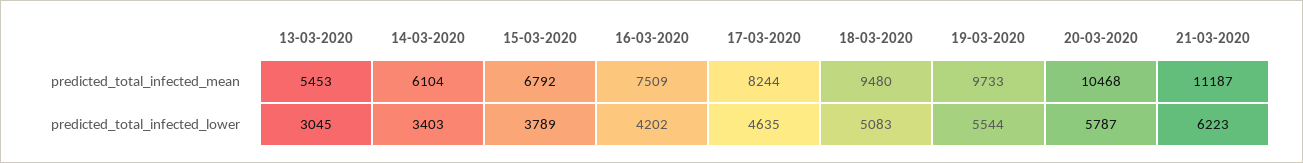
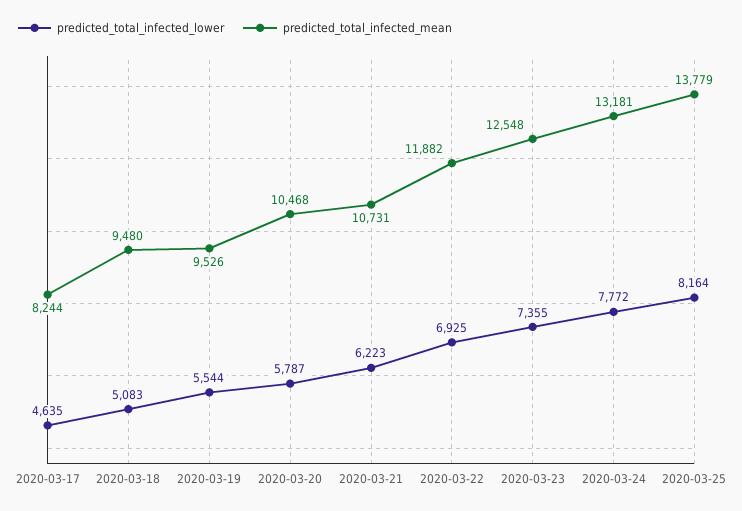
predicted_total_infected_mean, 13-03-2020: 5453 -> none
predicted_total_infected_mean, 14-03-2020: 6104 -> none
predicted_total_infected_mean, 15-03-2020: 6792 -> none
predicted_total_infected_mean, 16-03-2020: 7509 -> none
predicted_total_infected_mean, 19-03-2020: 9733 -> 9526
predicted_total_infected_mean, 21-03-2020: 11187 -> 10731
predicted_total_infected_lower, 13-03-2020: 3045 -> none
predicted_total_infected_lower, 14-03-2020: 3403 -> none
predicted_total_infected_lower, 15-03-2020: 3789 -> none
predicted_total_infected_lower, 16-03-2020: 4202 -> none
predicted_total_infected_lower, 2020-03-22: none -> 6925
predicted_total_infected_mean, 2020-03-22: none -> 11882
predicted_total_infected_lower, 2020-03-23: none -> 7355
predicted_total_infected_mean, 2020-03-23: none -> 12548
predicted_total_infected_lower, 2020-03-24: none -> 7772
predicted_total_infected_mean, 2020-03-24: none -> 13181
predicted_total_infected_lower, 2020-03-25: none -> 8164
predicted_total_infected_mean, 2020-03-25: none -> 13779

